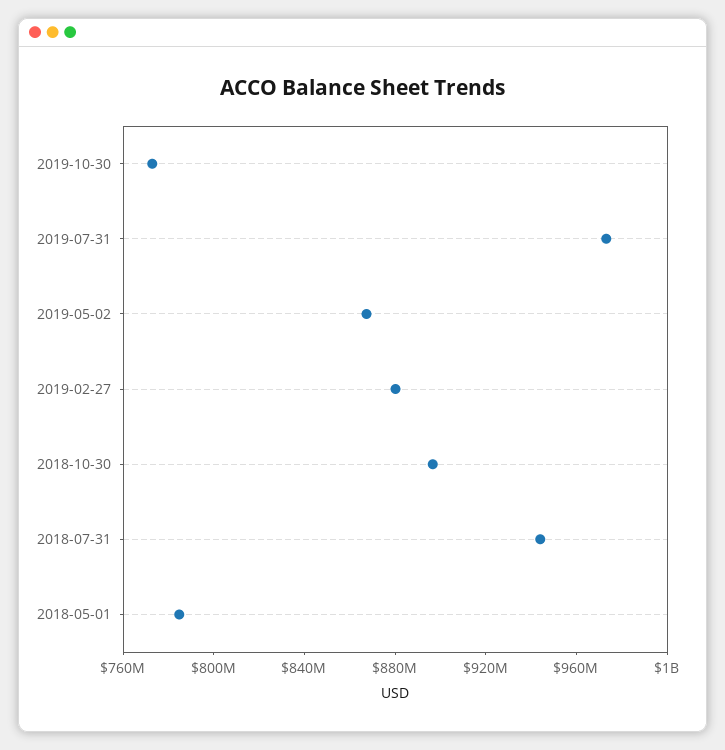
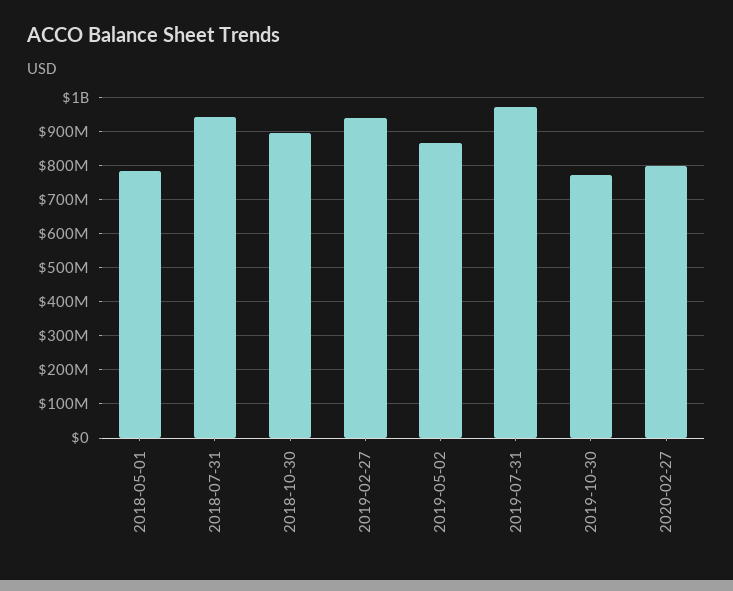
2019-02-27: 880000000 -> 940000000
2020-02-27: none -> 800000000

